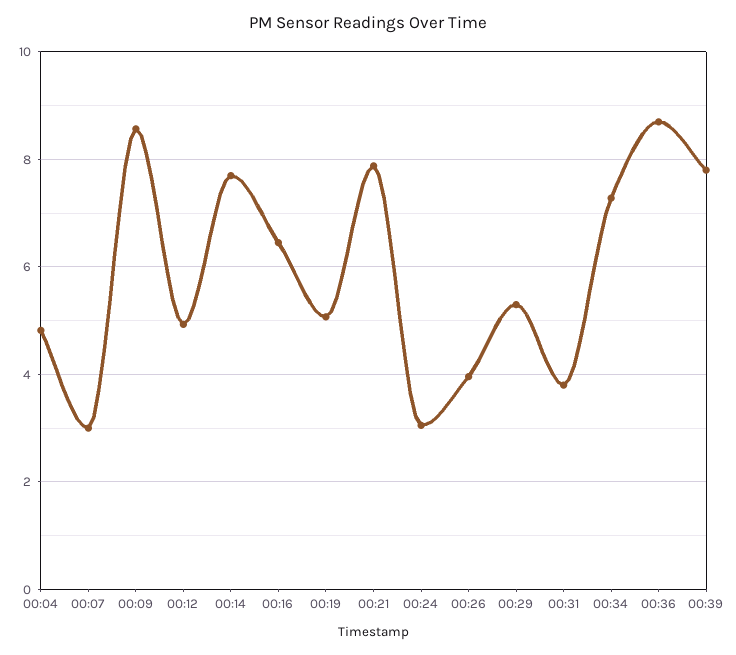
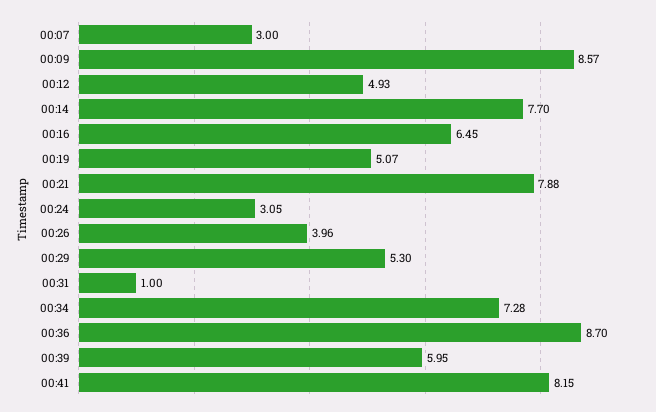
00:04: 4.8 -> none
00:31: 3.8 -> 1
00:39: 7.8 -> 5.95
00:41: none -> 8.15

